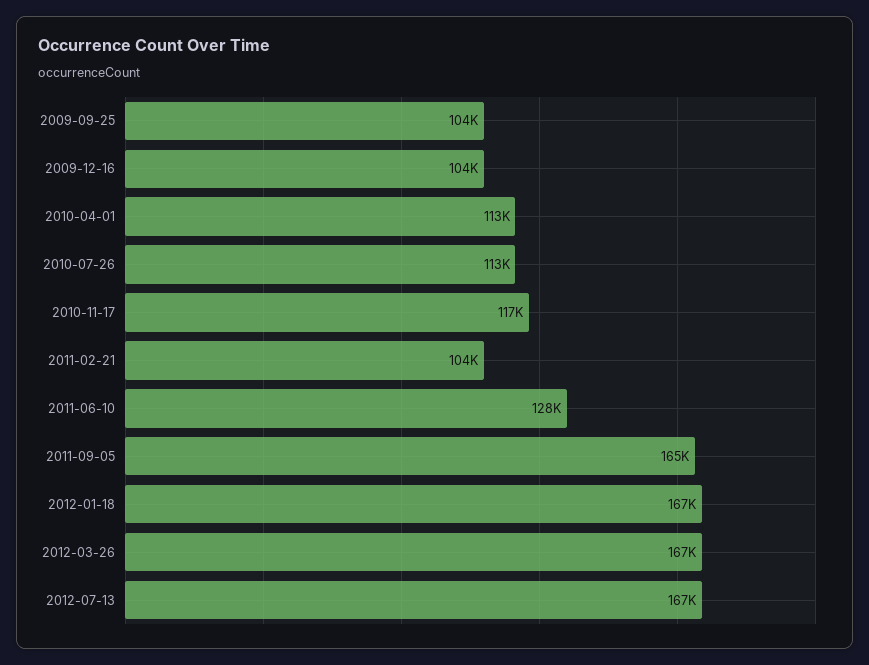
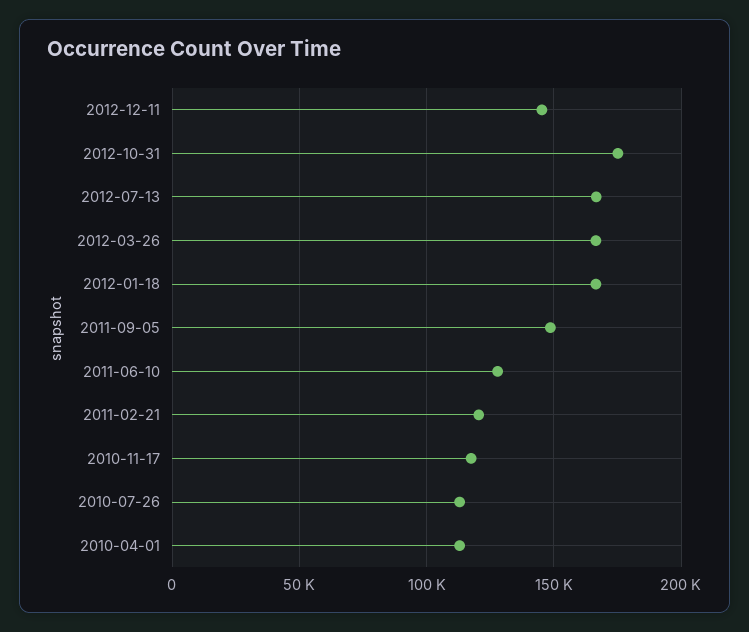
2009-09-25: 104000 -> none
2009-12-16: 104000 -> none
2011-02-21: 104000 -> 120000
2011-09-05: 165000 -> 150000
2012-12-11: none -> 145000
2012-10-31: none -> 175000

